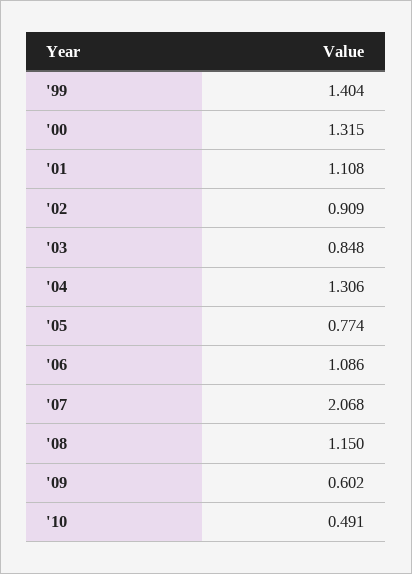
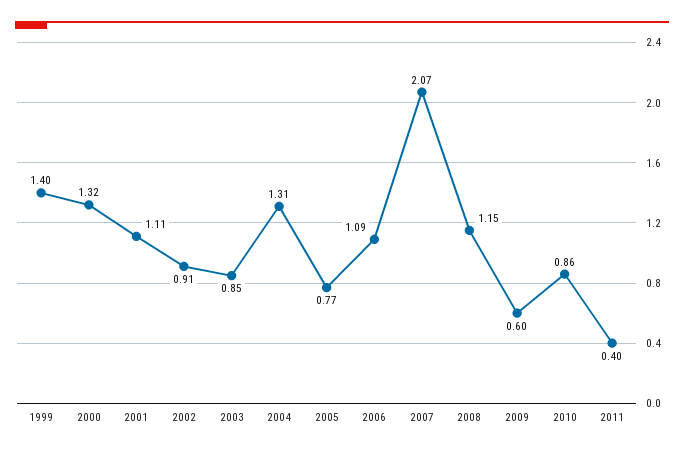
'10: 0.491 -> 0.86
2011: none -> 0.4

